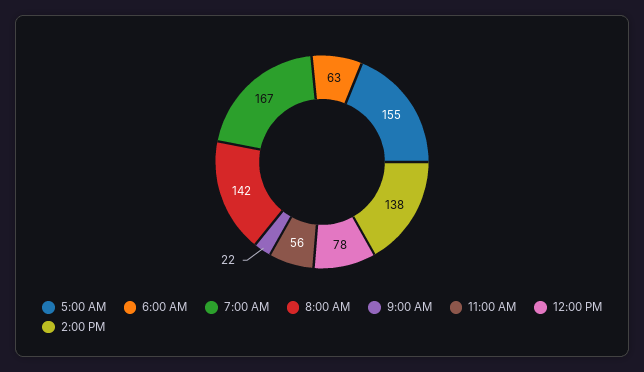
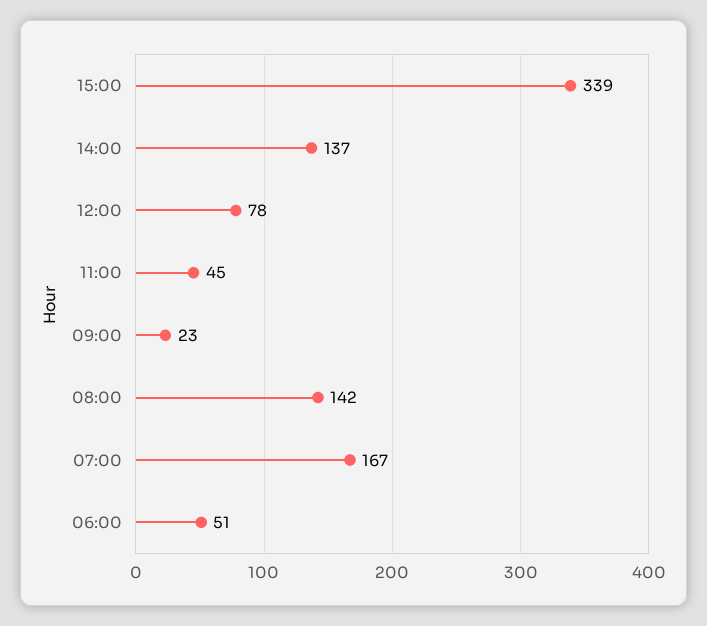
5:00 AM: 155 -> none
6:00 AM: 63 -> 51
9:00 AM: 22 -> 23
11:00 AM: 56 -> 45
2:00 PM: 138 -> 137
15:00: none -> 339

